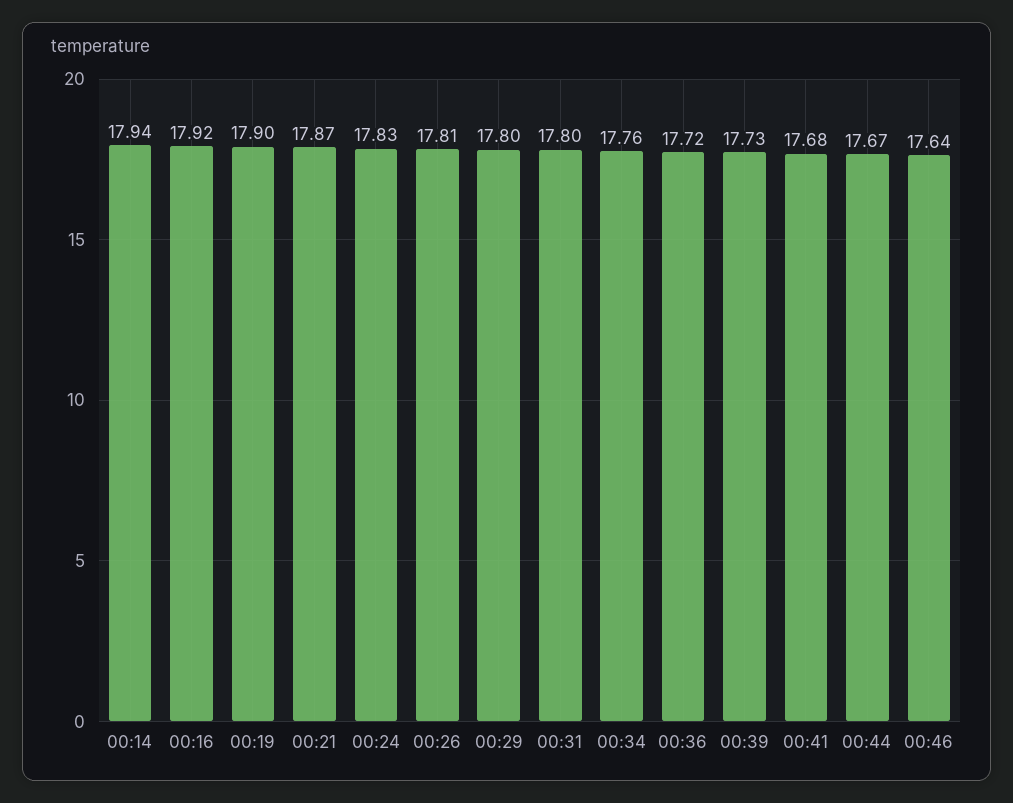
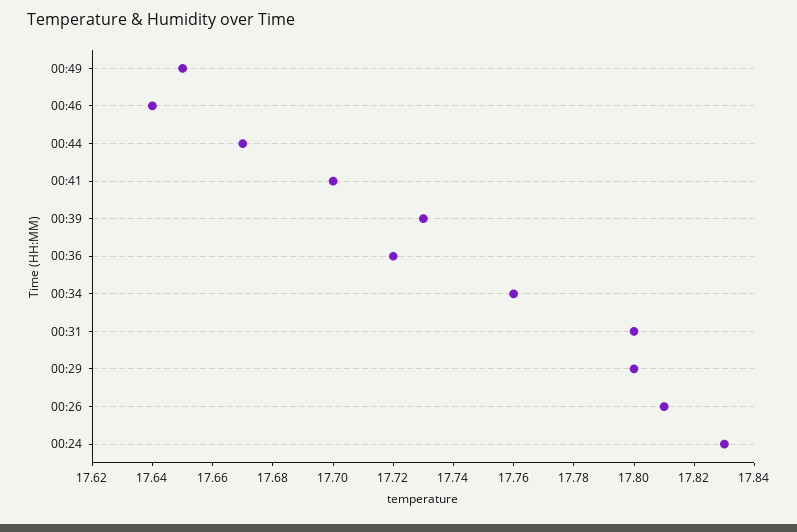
00:14: 17.94 -> none
00:16: 17.92 -> none
00:19: 17.9 -> none
00:21: 17.87 -> none
00:41: 17.68 -> 17.7
00:49: none -> 17.65

